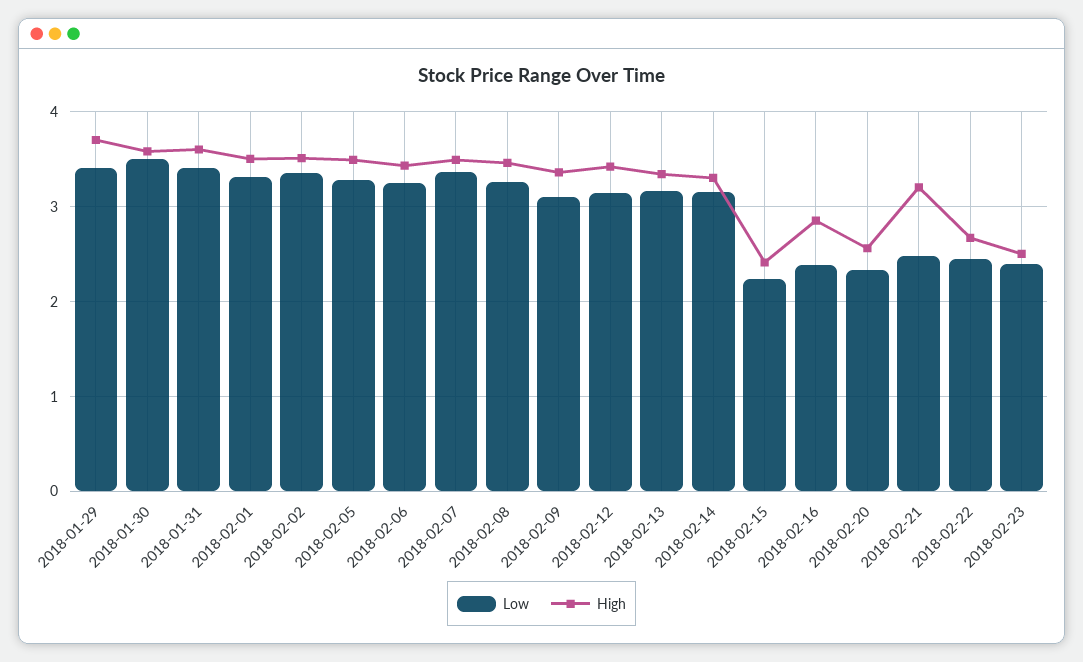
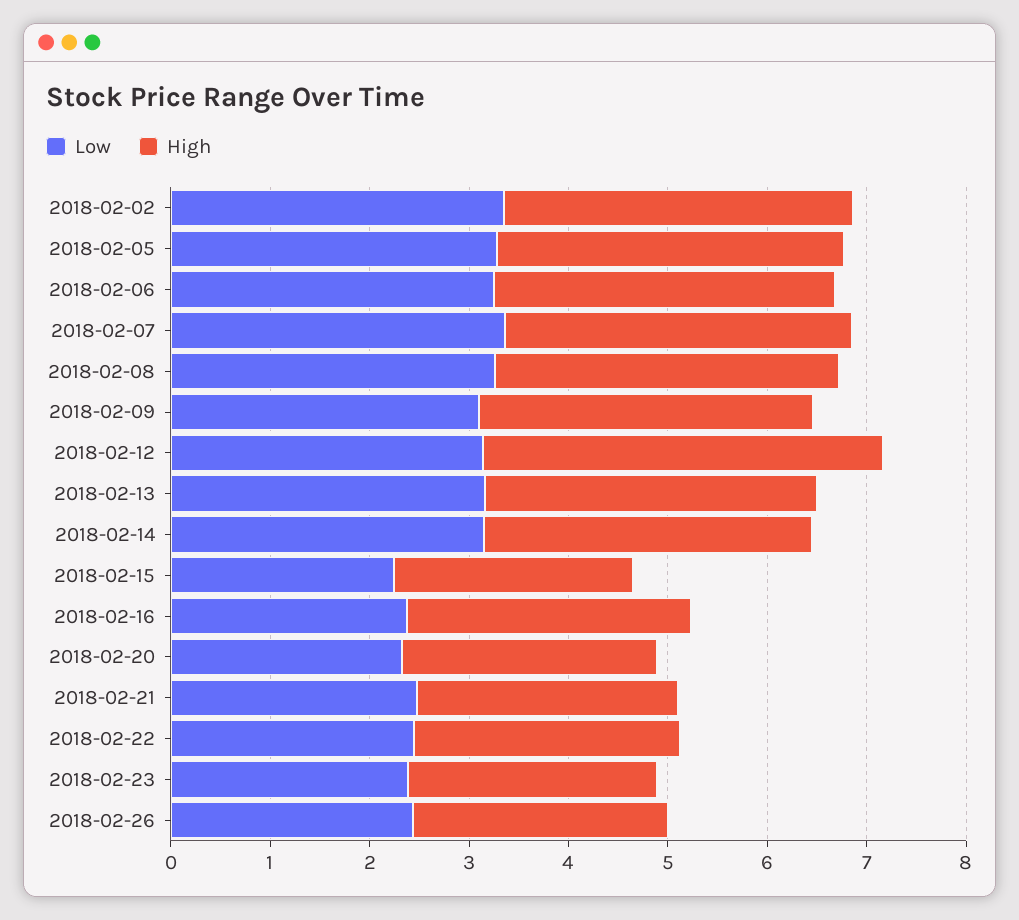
Low, 2018-01-29: 3.4 -> none
High, 2018-01-29: 3.7 -> none
Low, 2018-01-30: 3.5 -> none
High, 2018-01-30: 3.6 -> none
Low, 2018-01-31: 3.4 -> none
High, 2018-01-31: 3.6 -> none
Low, 2018-02-01: 3.3 -> none
High, 2018-02-01: 3.5 -> none
High, 2018-02-12: 3.4 -> 4
High, 2018-02-21: 3.2 -> 2.6
Low, 2018-02-26: none -> 2.4
High, 2018-02-26: none -> 2.6

